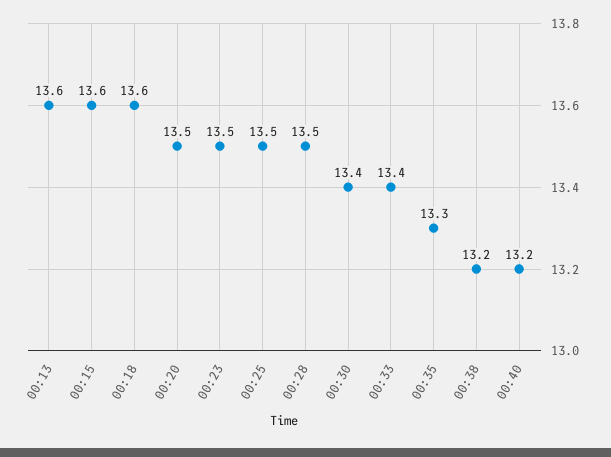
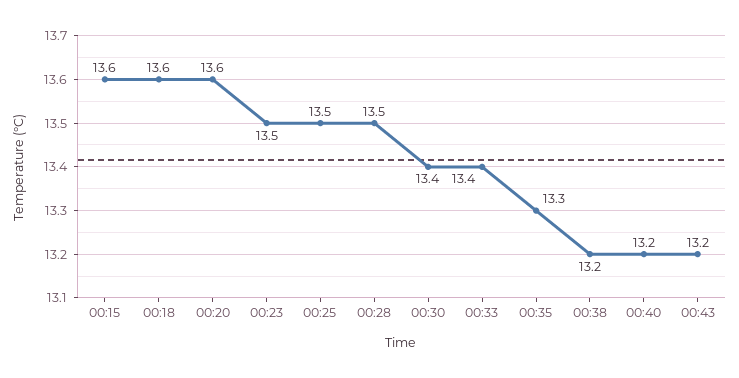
00:13: 13.6 -> none
00:20: 13.5 -> 13.6
00:43: none -> 13.2

